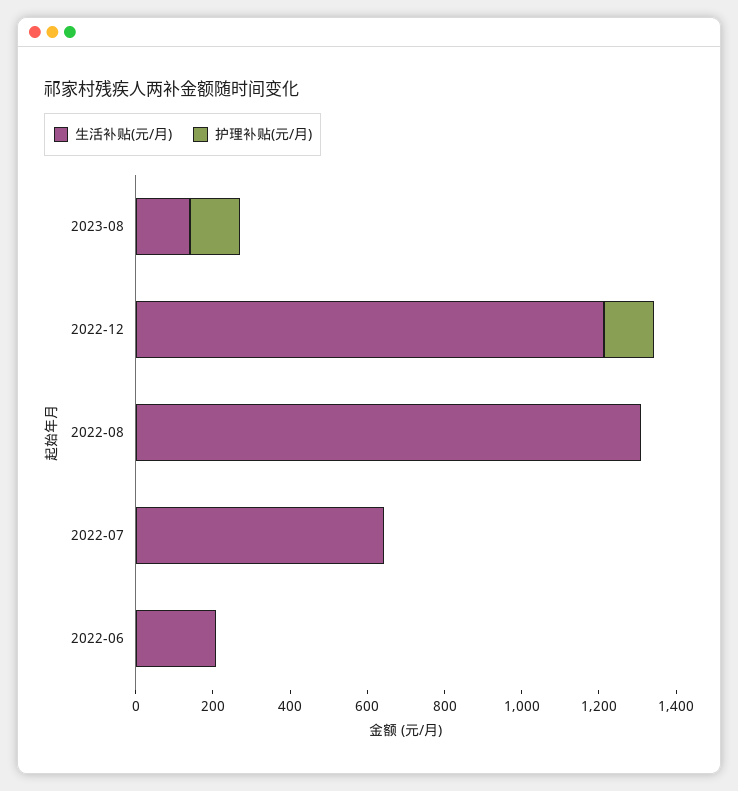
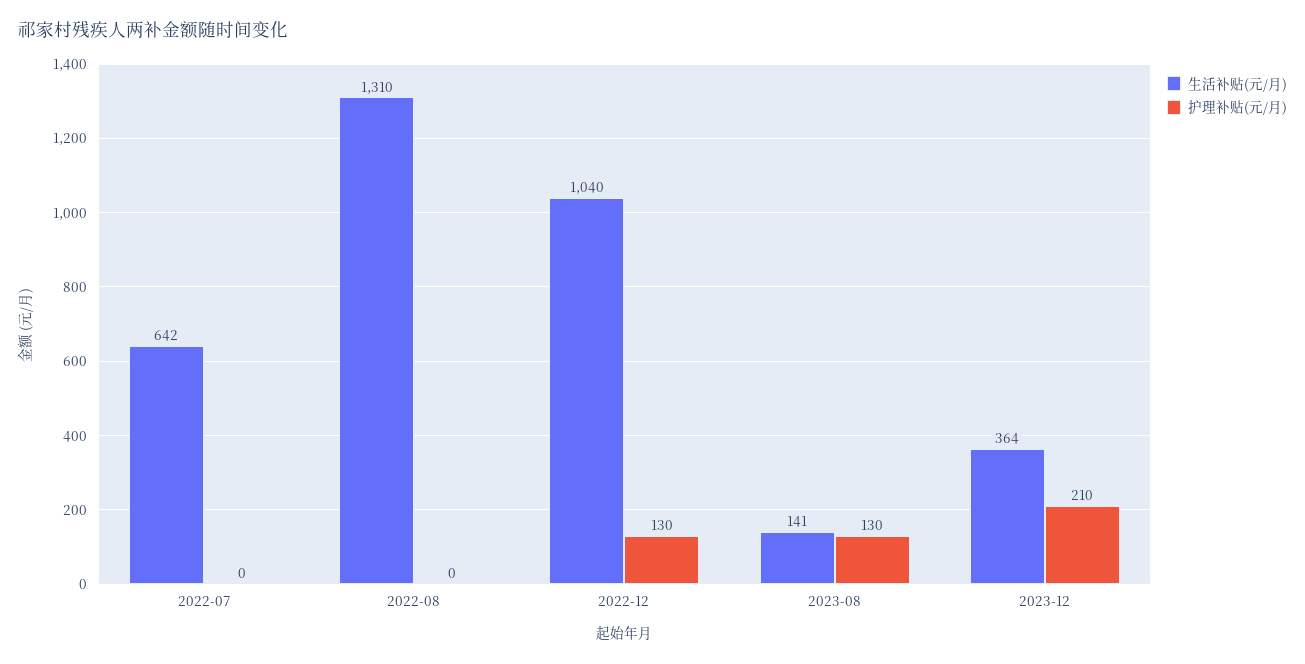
生活补贴(元/月), 2022-12: 1200 -> 1040
生活补贴(元/月), 2022-06: 200 -> none
护理补贴(元/月), 2022-06: 0 -> none
生活补贴(元/月), 2023-12: none -> 364
护理补贴(元/月), 2023-12: none -> 210

